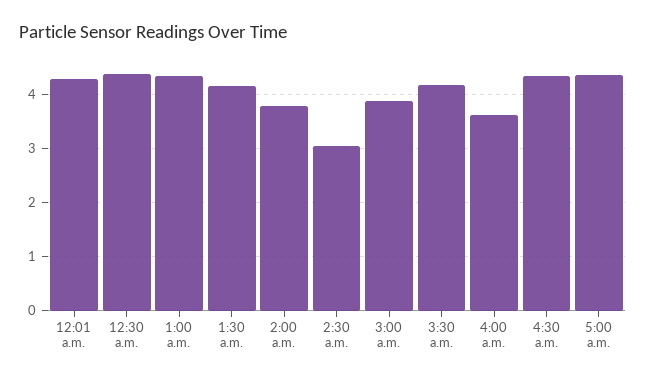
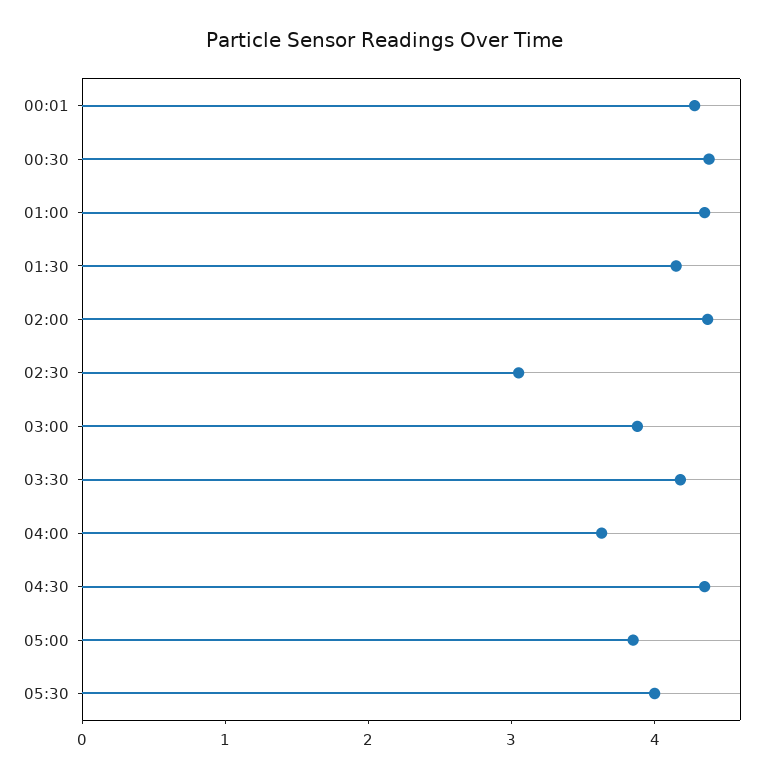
2:00 a.m.: 3.8 -> 4.4
5:00 a.m.: 4.4 -> 3.8
05:30: none -> 4

